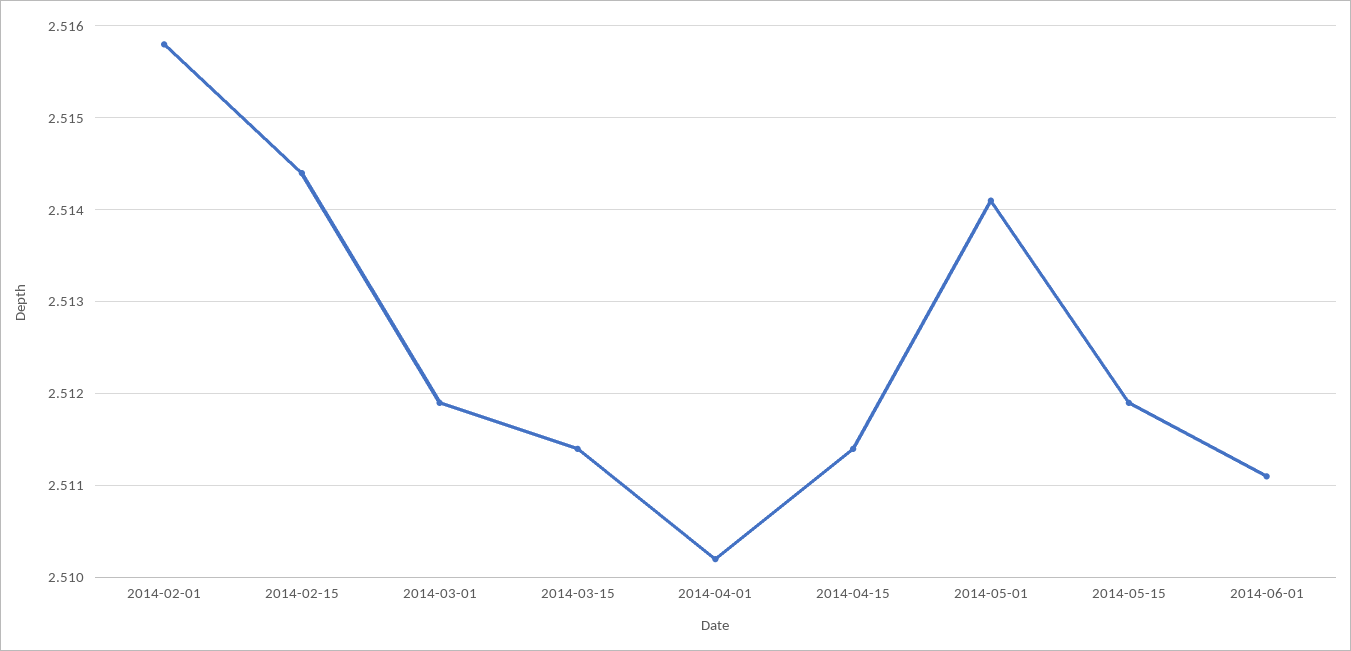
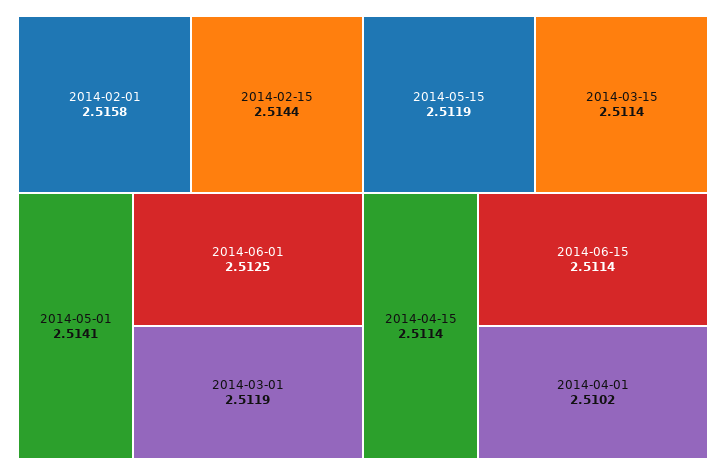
2014-06-01: 2.5111 -> 2.5125
2014-06-15: none -> 2.5114

